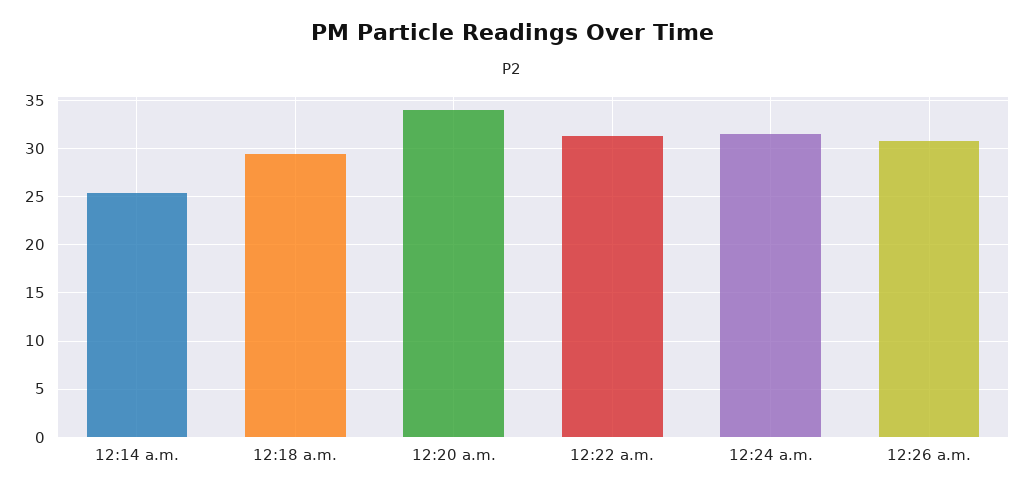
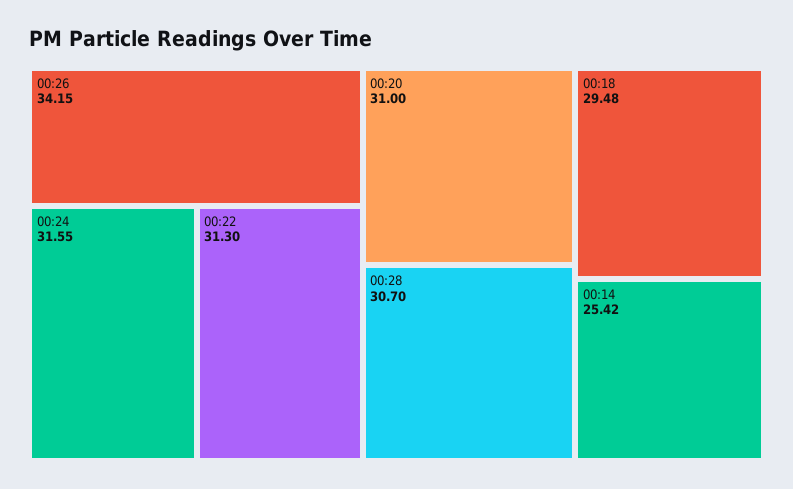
12:20 a.m.: 34 -> 31
12:26 a.m.: 31 -> 34.15
00:28: none -> 30.7

